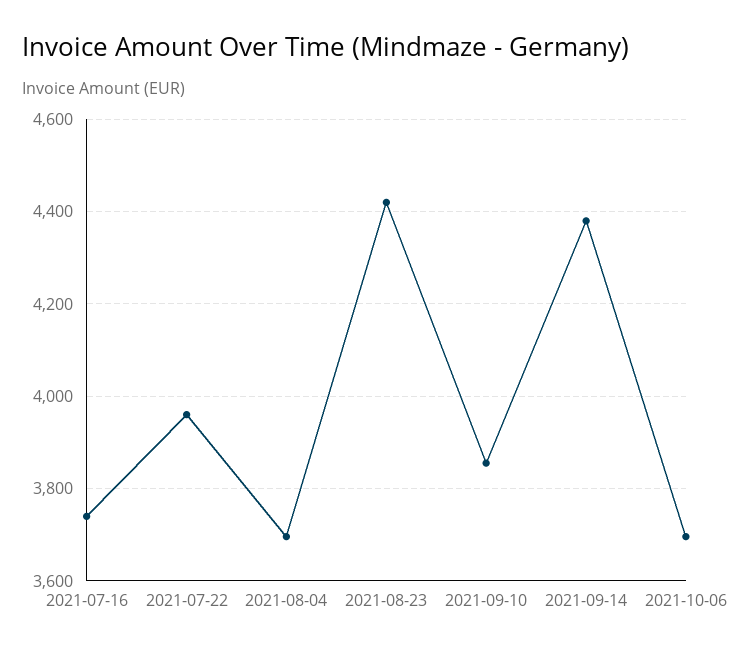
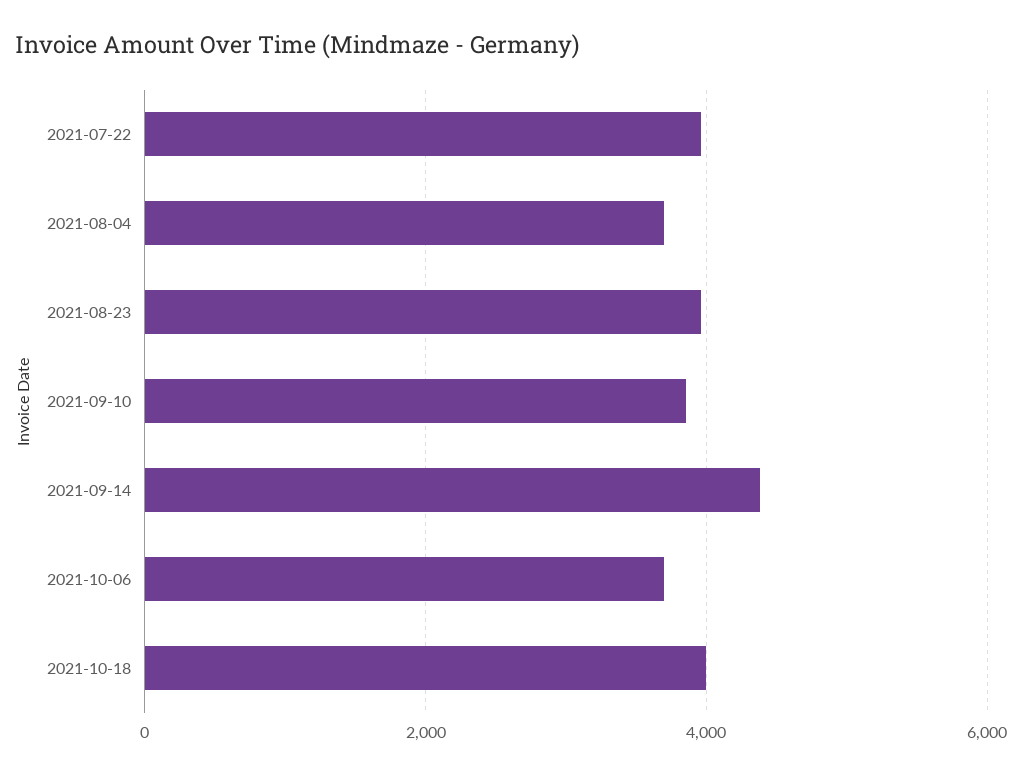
2021-07-16: 3740 -> none
2021-08-23: 4420 -> 4000
2021-10-18: none -> 4000

